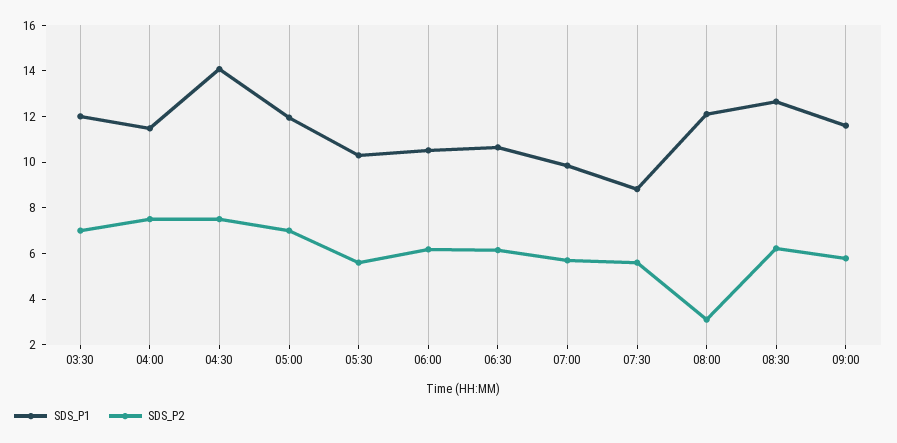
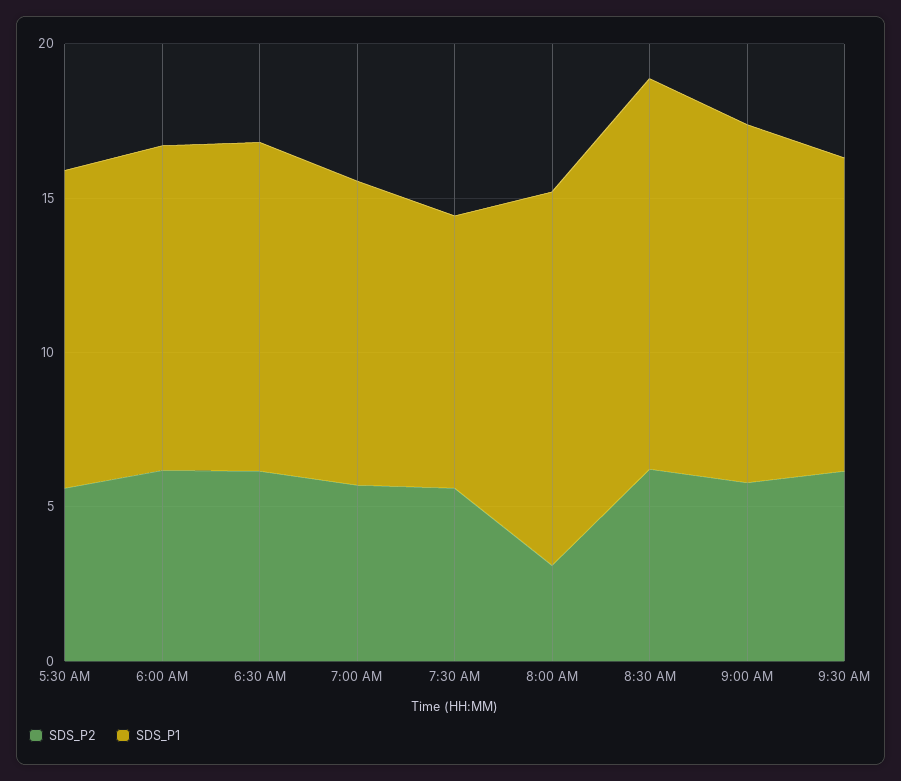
SDS_P1, 03:30: 12 -> none
SDS_P2, 03:30: 7 -> none
SDS_P1, 04:00: 11.5 -> none
SDS_P2, 04:00: 7.5 -> none
SDS_P1, 04:30: 14 -> none
SDS_P2, 04:30: 7.5 -> none
SDS_P1, 05:00: 12 -> none
SDS_P2, 05:00: 7 -> none
SDS_P2, 9:30 AM: none -> 6
SDS_P1, 9:30 AM: none -> 10

